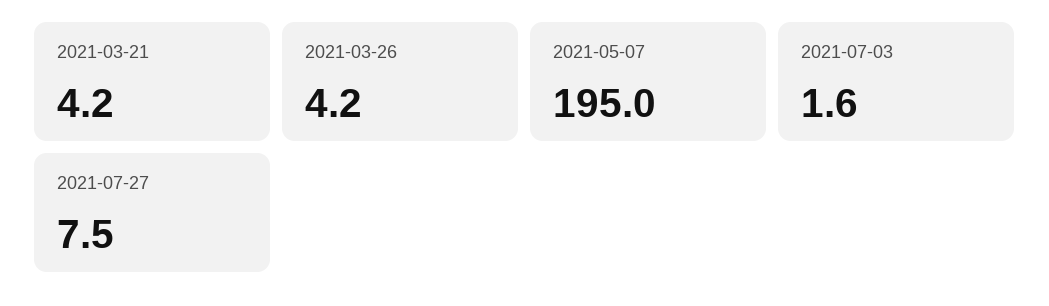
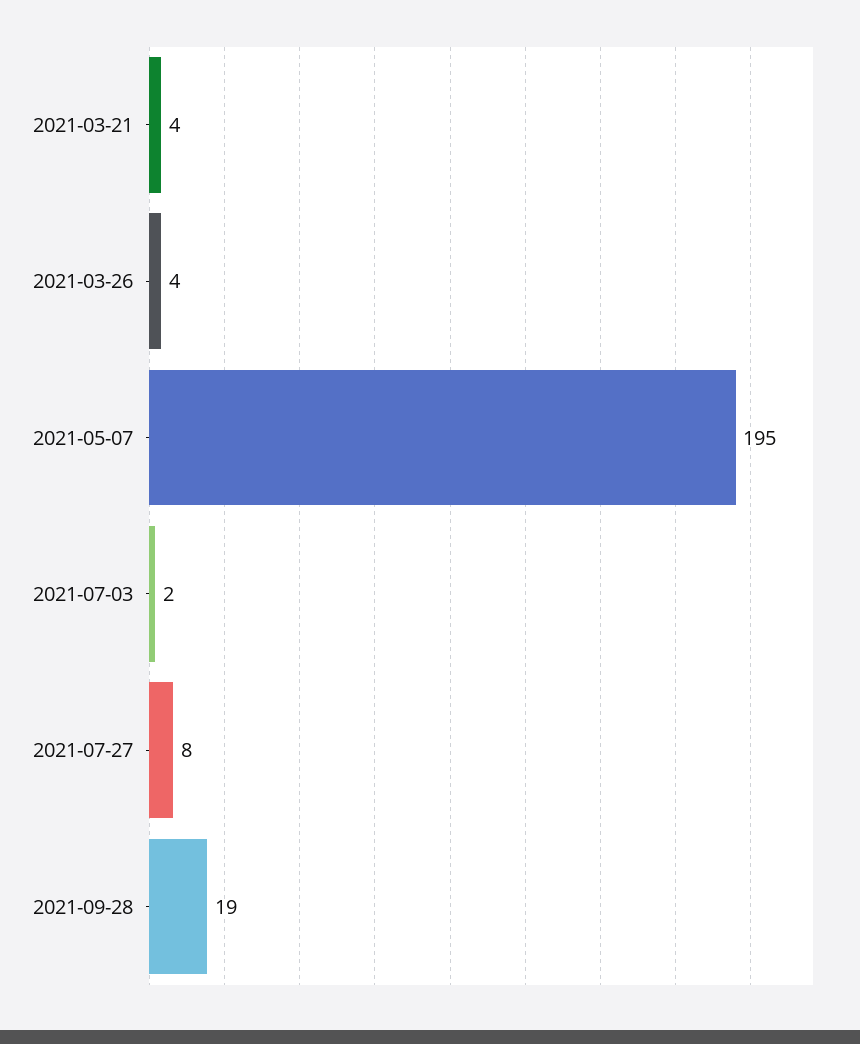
2021-09-28: none -> 19

